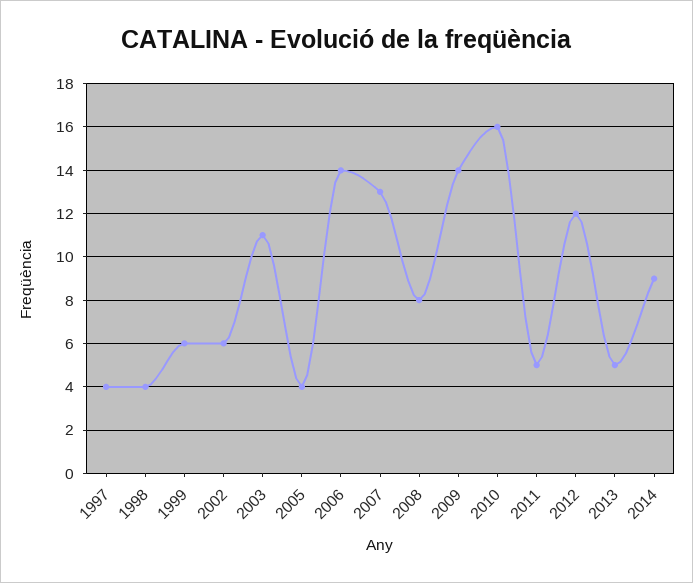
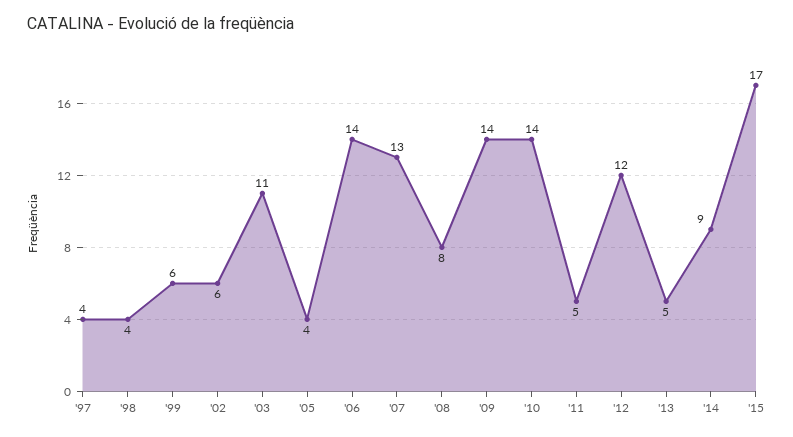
2010: 16 -> 14
'15: none -> 17

